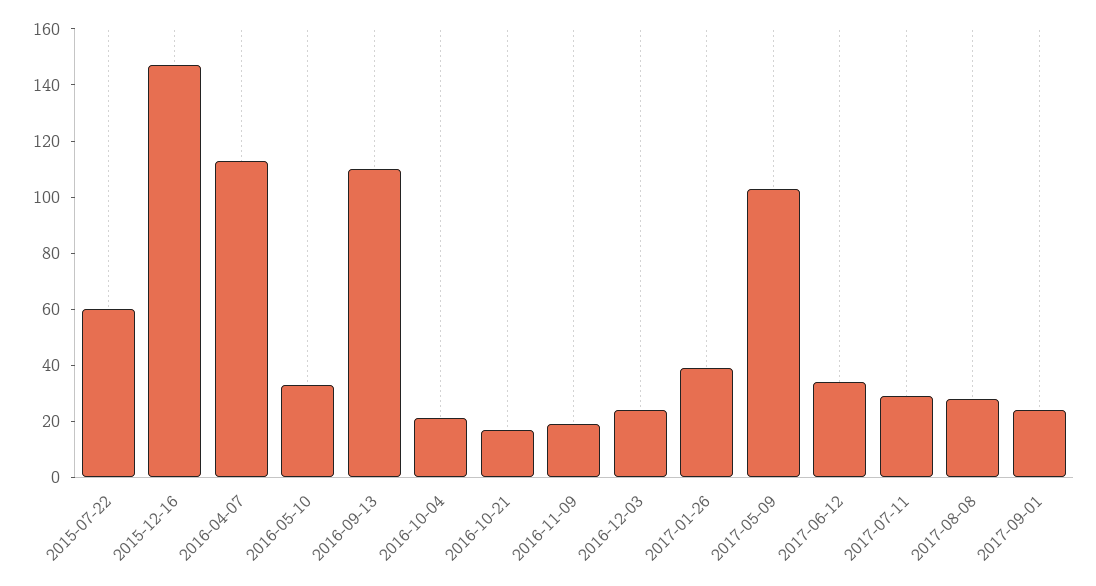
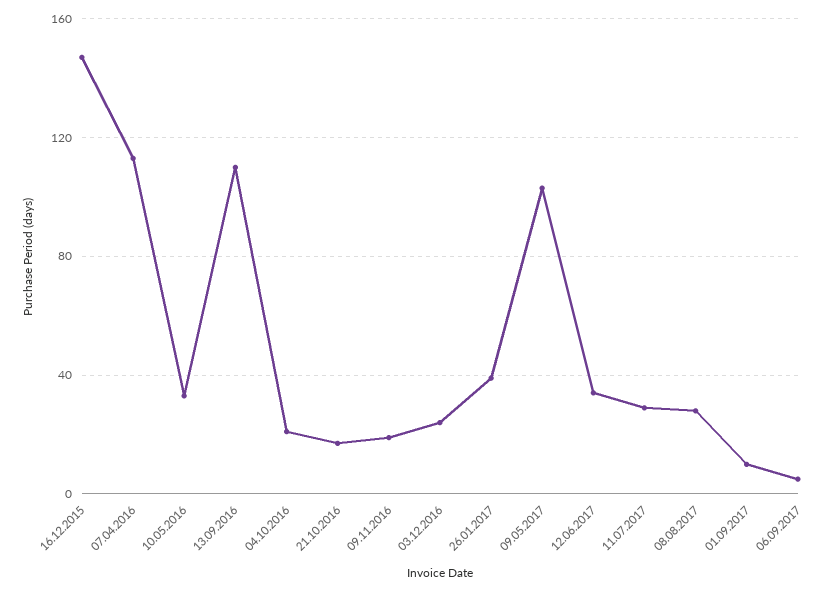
2015-07-22: 60 -> none
2017-09-01: 25 -> 10
06.09.2017: none -> 5

